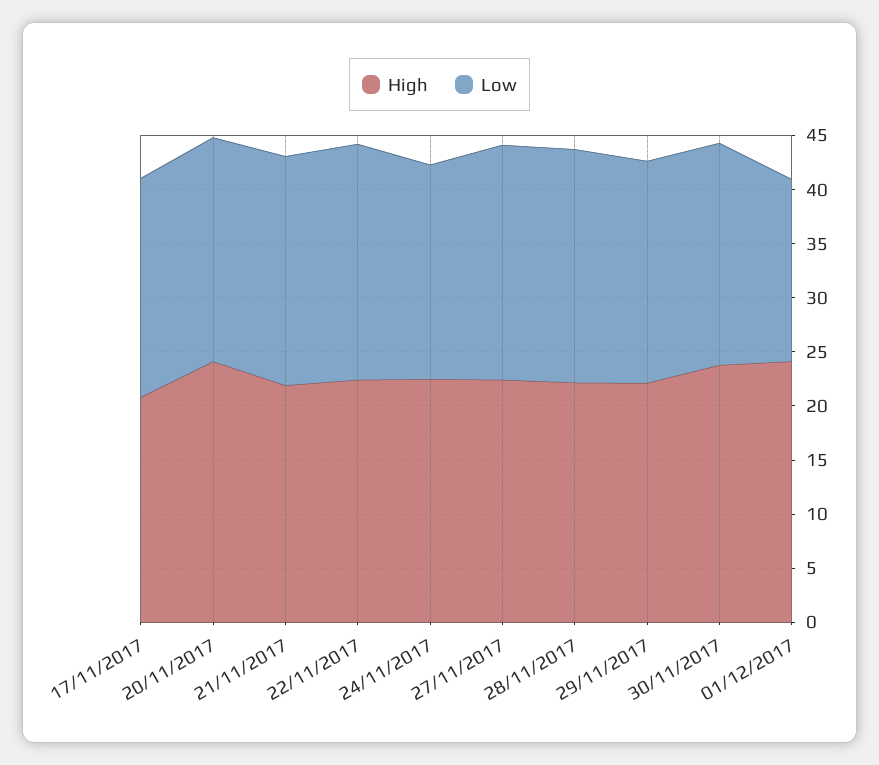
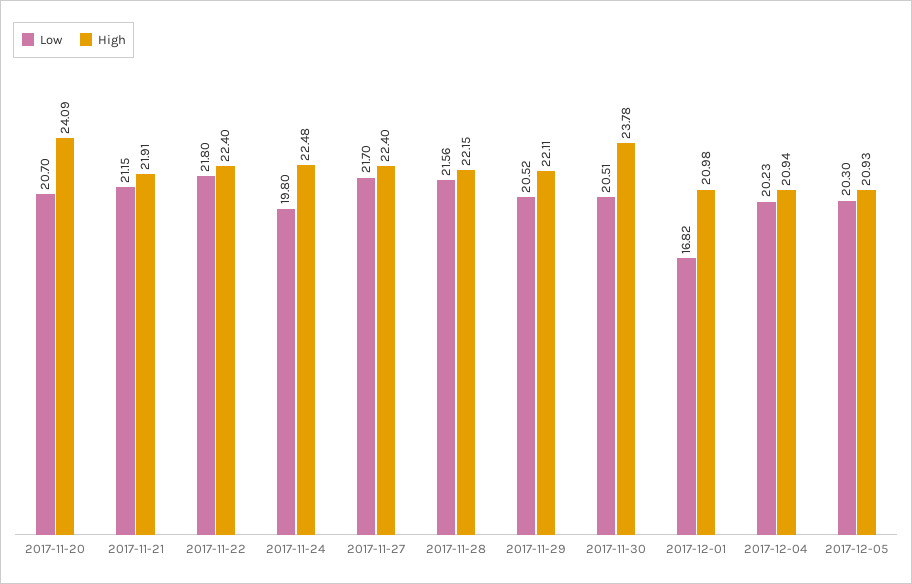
High, 17/11/2017: 21 -> none
Low, 17/11/2017: 20 -> none
High, 01/12/2017: 24 -> 20.98
Low, 2017-12-04: none -> 20.23
High, 2017-12-04: none -> 20.94
Low, 2017-12-05: none -> 20.3
High, 2017-12-05: none -> 20.93

